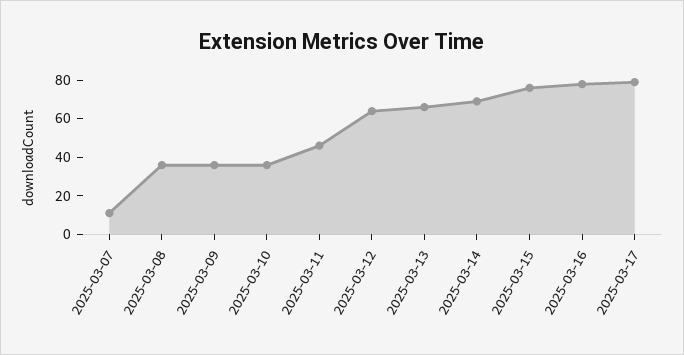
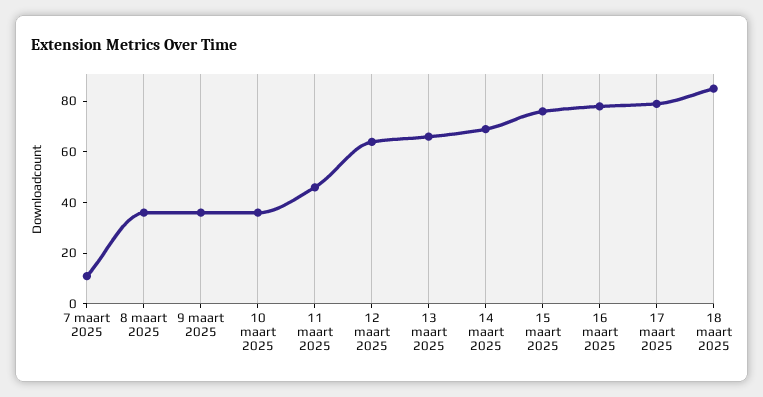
18 maart 2025: none -> 85

